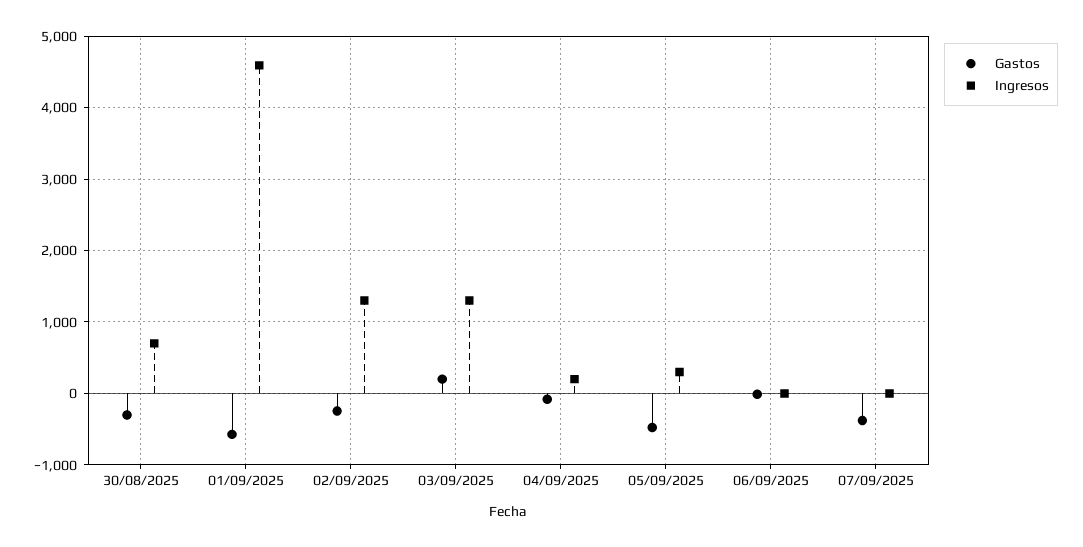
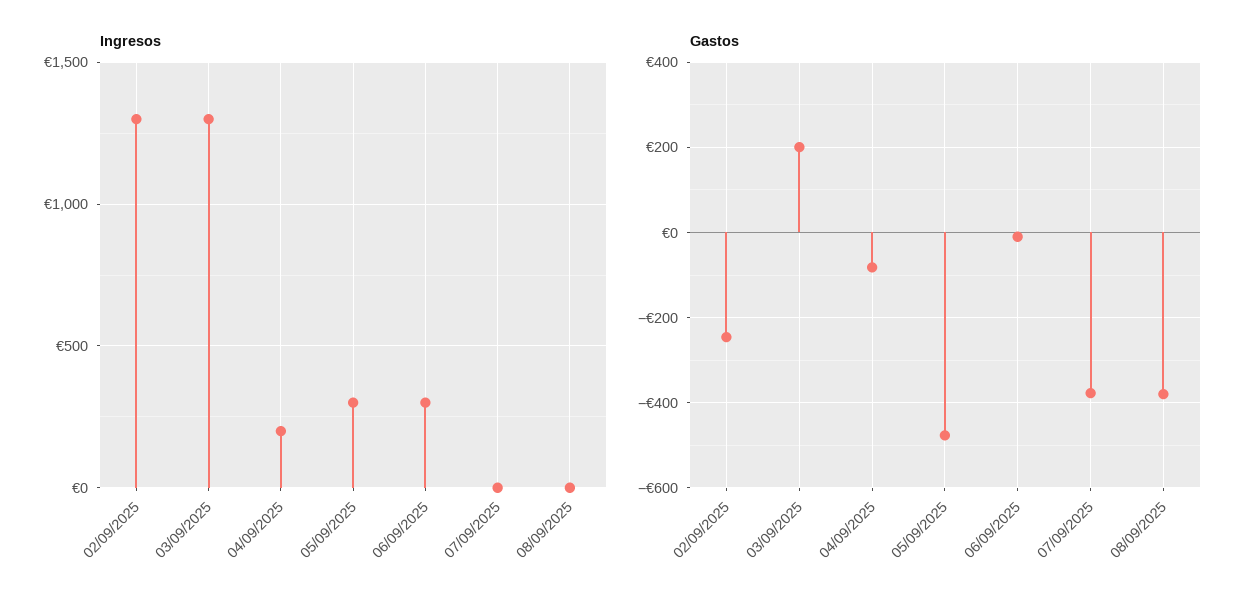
Gastos, 30/08/2025: -300 -> none
Ingresos, 30/08/2025: 700 -> none
Gastos, 01/09/2025: -600 -> none
Ingresos, 01/09/2025: 4600 -> none
Ingresos, 06/09/2025: 0 -> 300
Ingresos, 08/09/2025: none -> 0
Gastos, 08/09/2025: none -> -380

